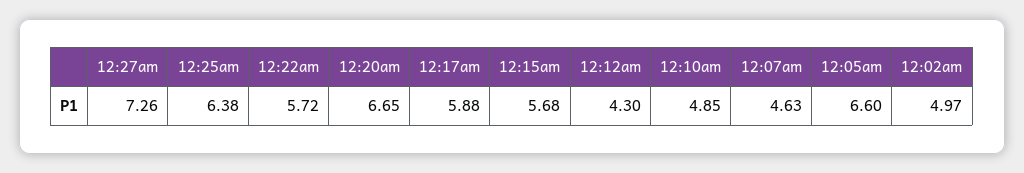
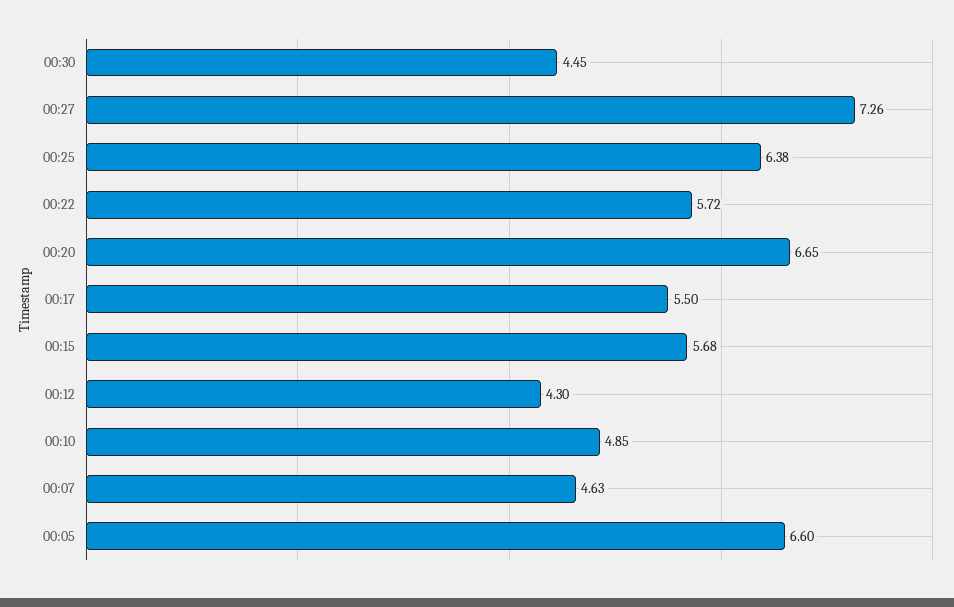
12:17am: 5.88 -> 5.5
12:02am: 4.97 -> none
00:30: none -> 4.45

